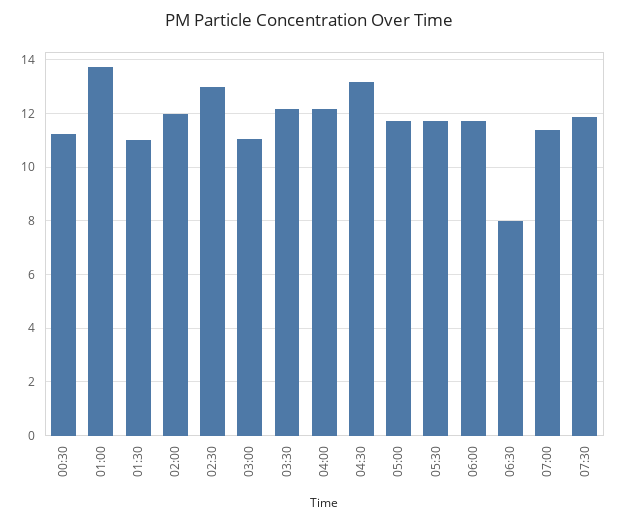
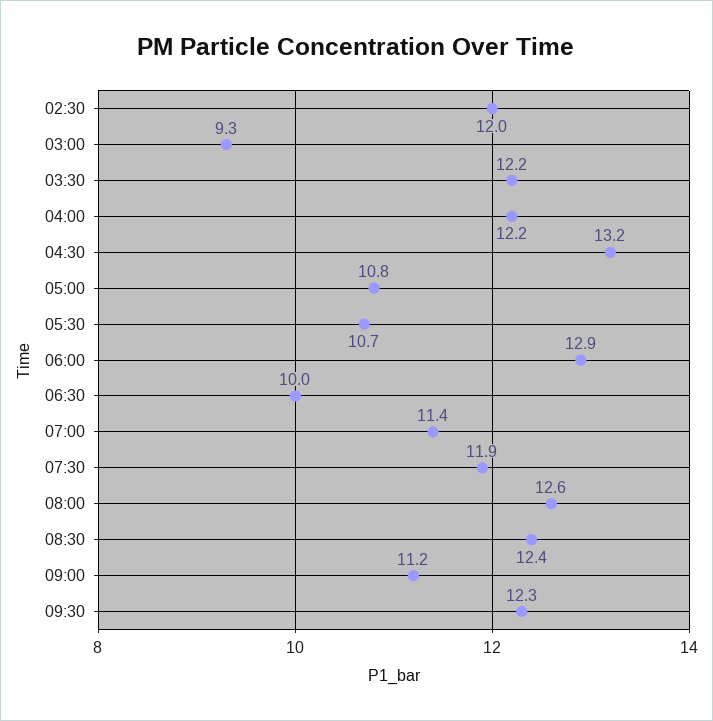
00:30: 11.25 -> none
01:00: 13.75 -> none
01:30: 11 -> none
02:00: 12 -> none
02:30: 13 -> 12
03:00: 11 -> 9.3
05:00: 11.75 -> 10.8
05:30: 11.75 -> 10.7
06:00: 11.75 -> 12.9
06:30: 8 -> 10
08:00: none -> 12.6
08:30: none -> 12.4
09:00: none -> 11.2
09:30: none -> 12.3

